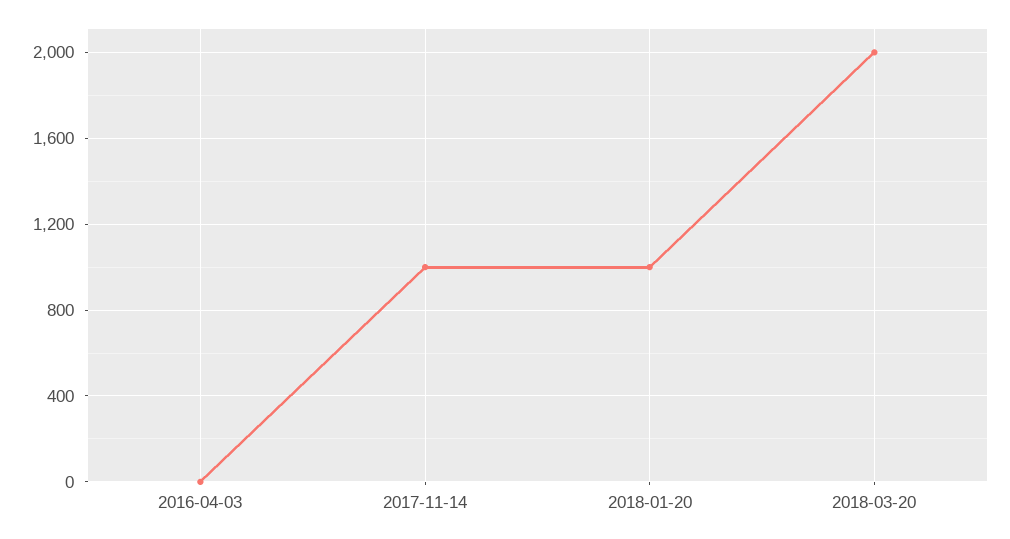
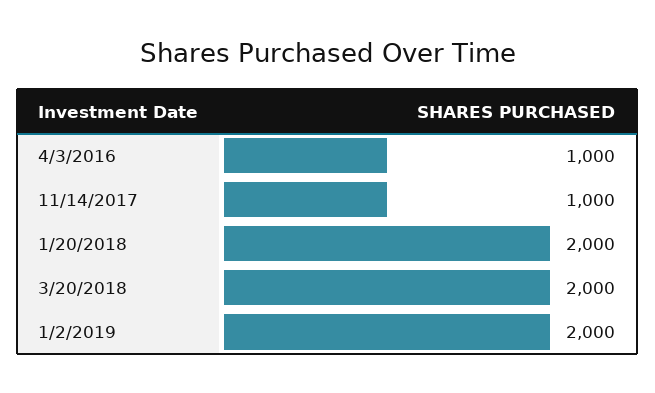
2016-04-03: 0 -> 1000
2018-01-20: 1000 -> 2000
1/2/2019: none -> 2000

